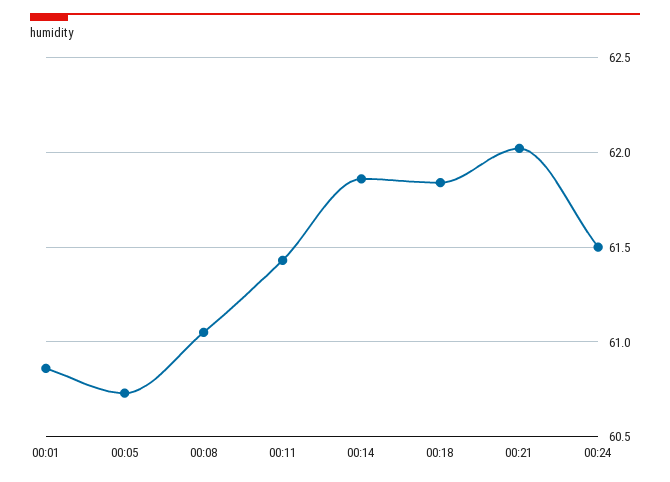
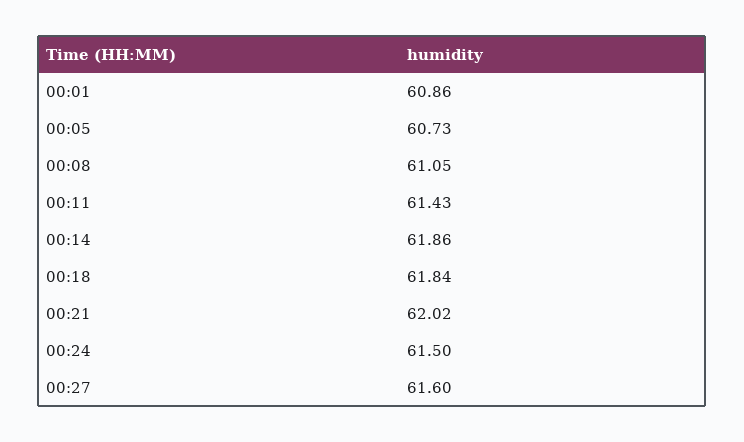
00:27: none -> 61.6

